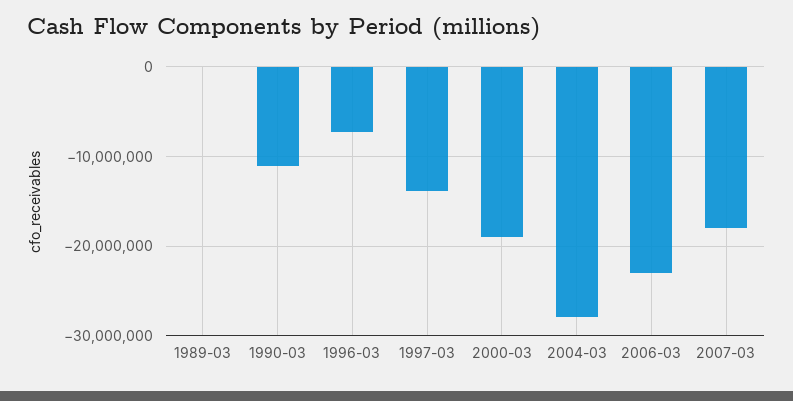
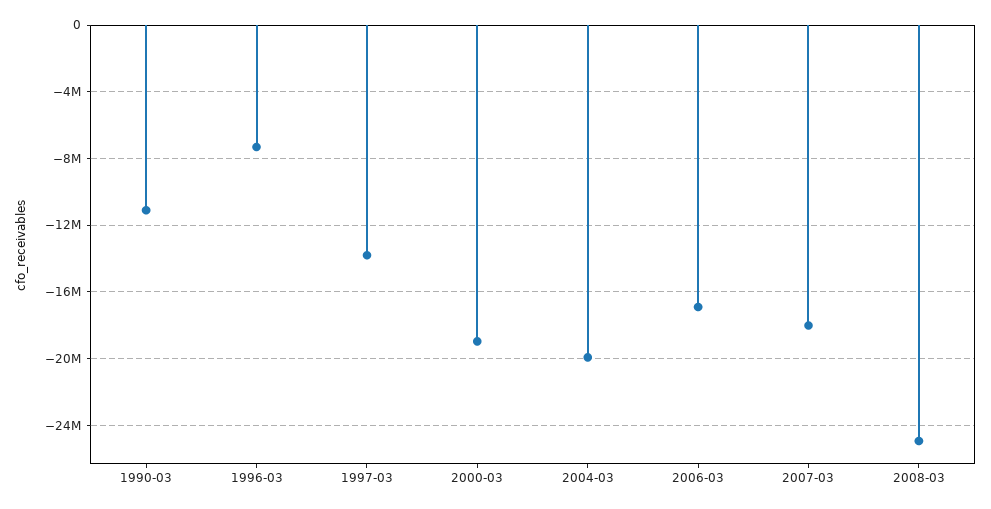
1989-03: 0 -> none
2004-03: -28000000 -> -20000000
2006-03: -23000000 -> -17000000
2008-03: none -> -25000000

